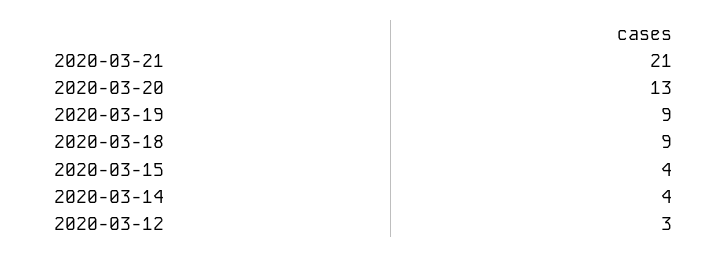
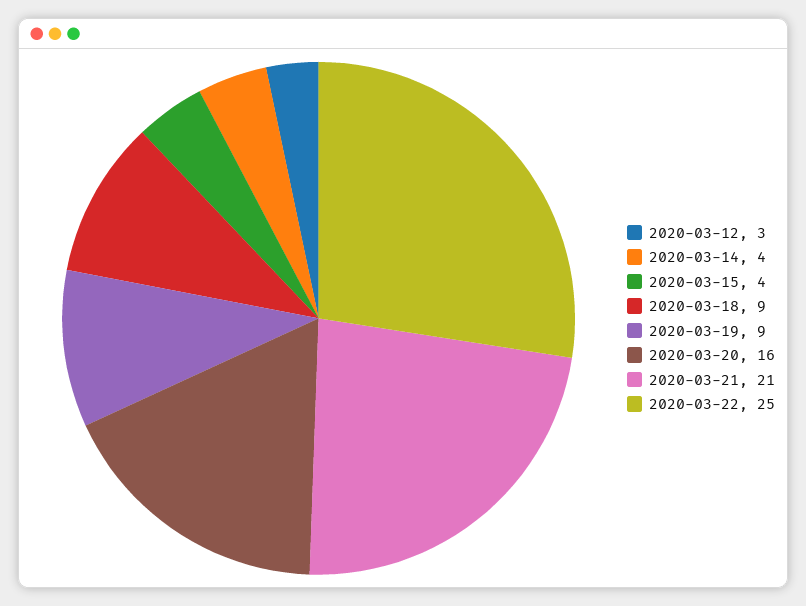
2020-03-20: 13 -> 16
2020-03-22: none -> 25

